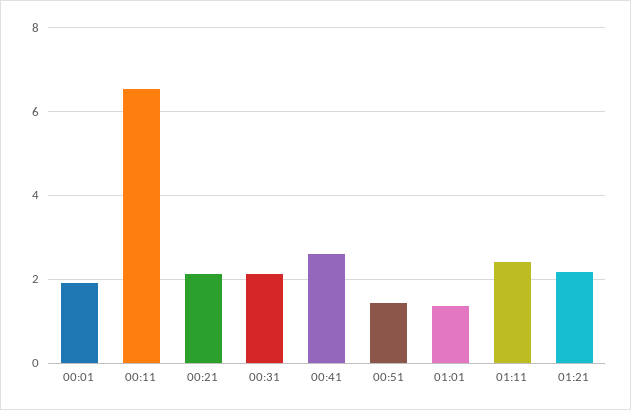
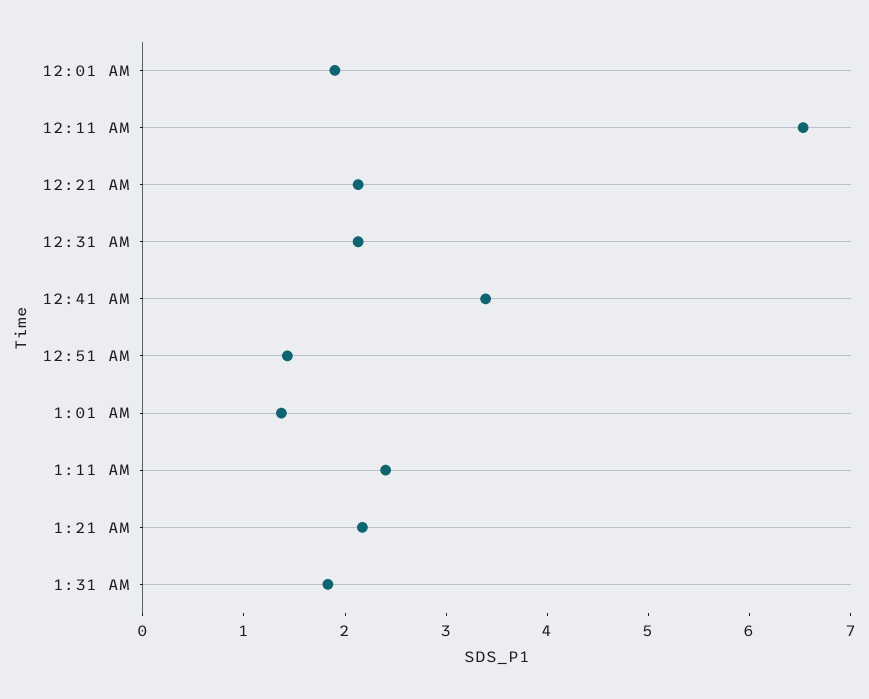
00:41: 2.6 -> 3.4
1:31 AM: none -> 1.8

